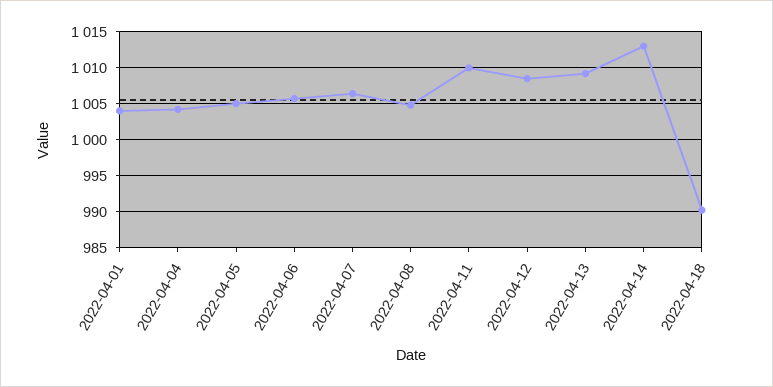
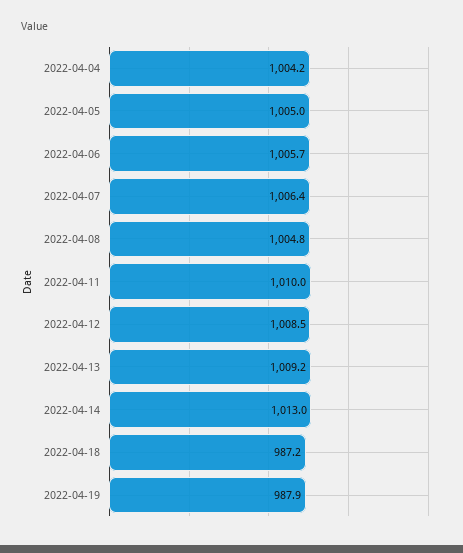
2022-04-01: 1004 -> none
2022-04-18: 990 -> 987.2
2022-04-19: none -> 987.9

